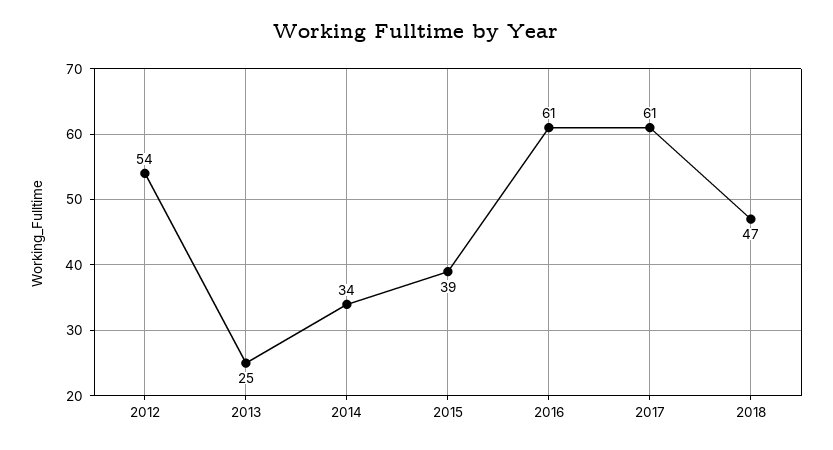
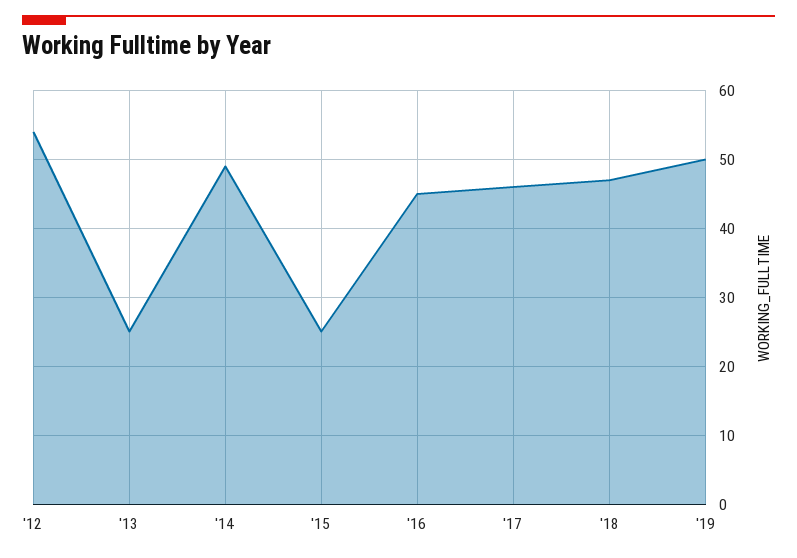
2014: 34 -> 49
2015: 39 -> 25
2016: 61 -> 45
2017: 61 -> 46
'19: none -> 50

